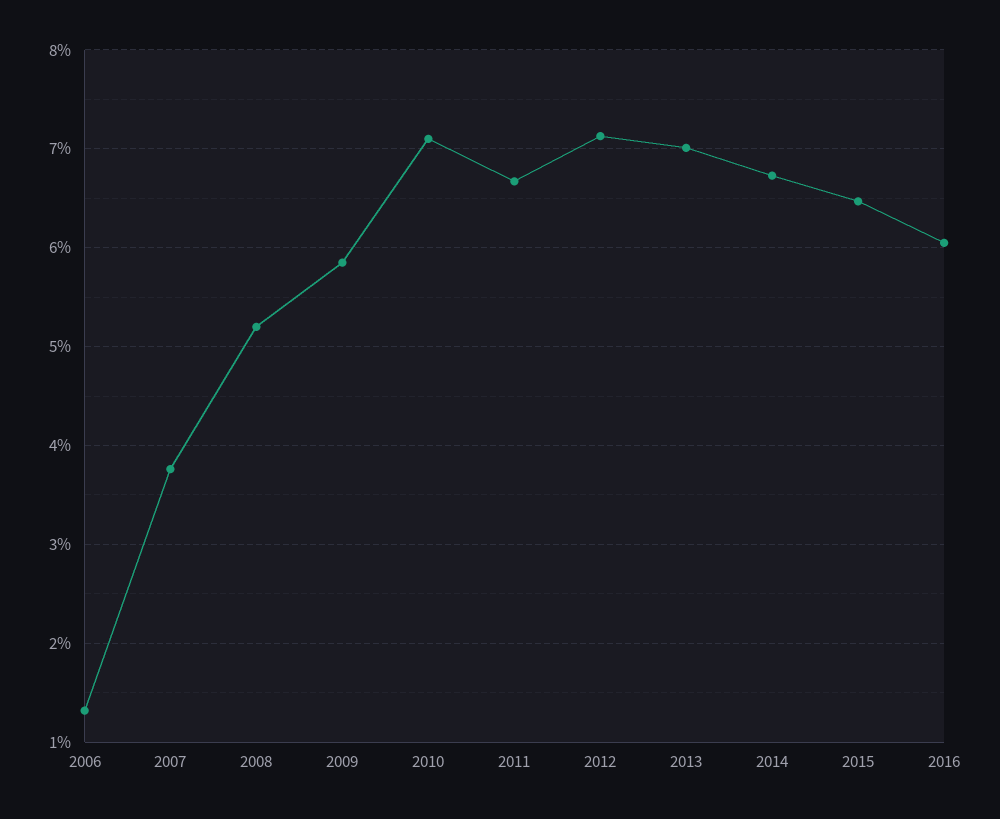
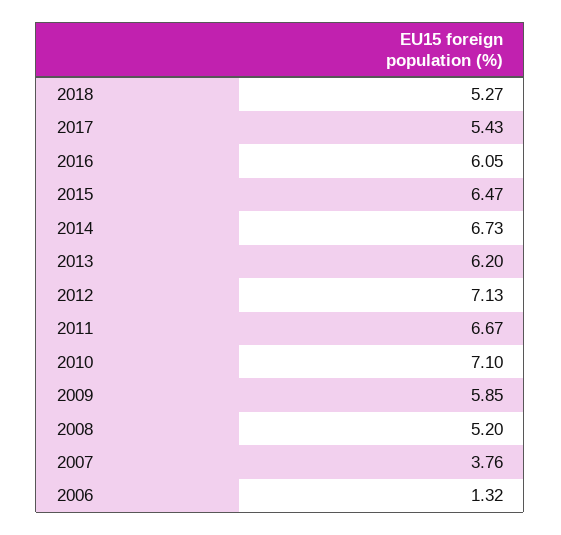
2013: 7 -> 6.2
2018: none -> 5.27
2017: none -> 5.43

